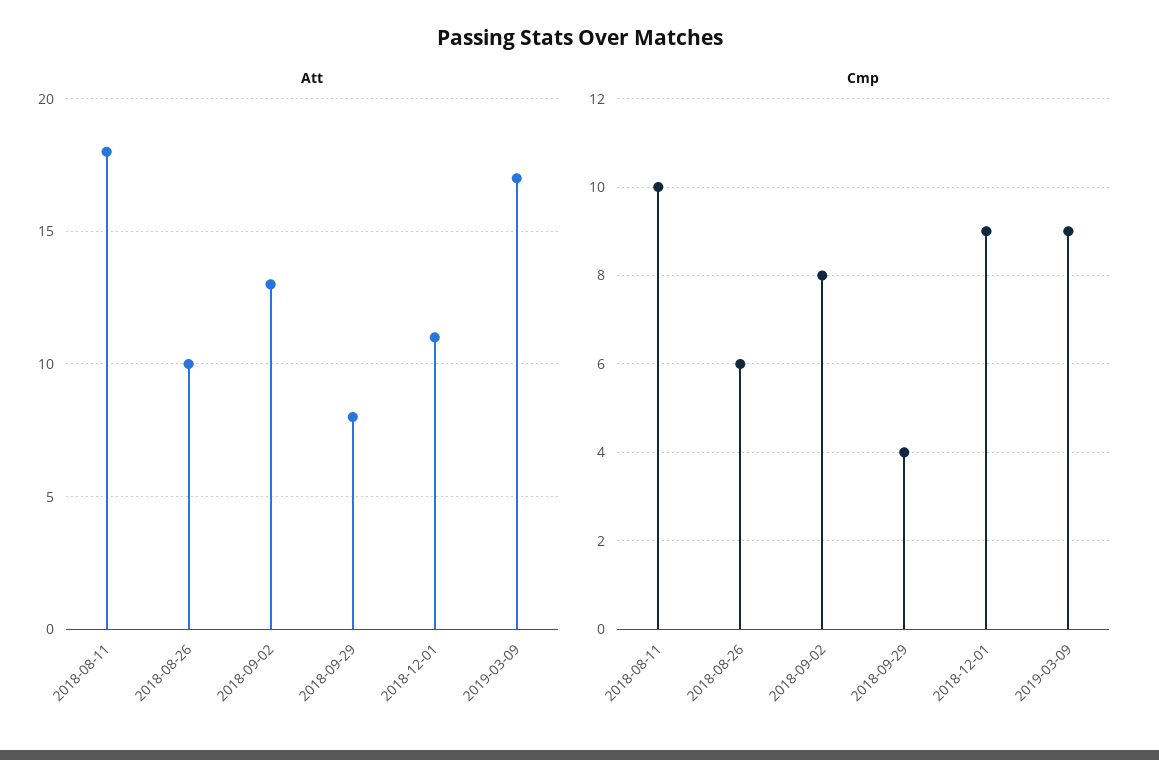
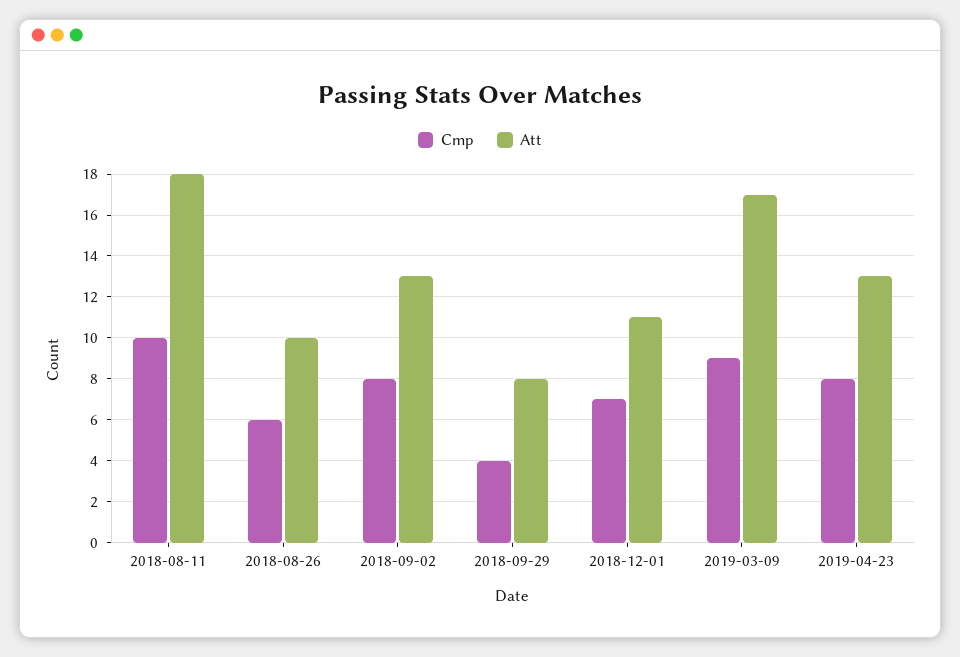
Cmp, 2018-12-01: 9 -> 7
Cmp, 2019-04-23: none -> 8
Att, 2019-04-23: none -> 13

